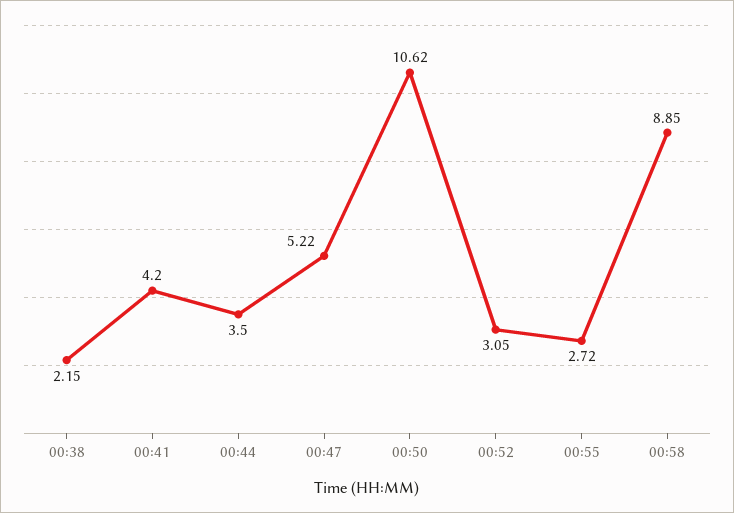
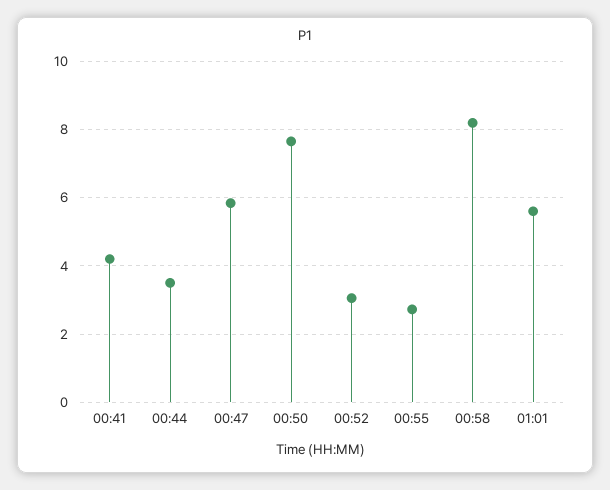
00:38: 2.15 -> none
00:47: 5.22 -> 5.8
00:50: 10.62 -> 7.6
00:58: 8.85 -> 8.2
01:01: none -> 5.6

